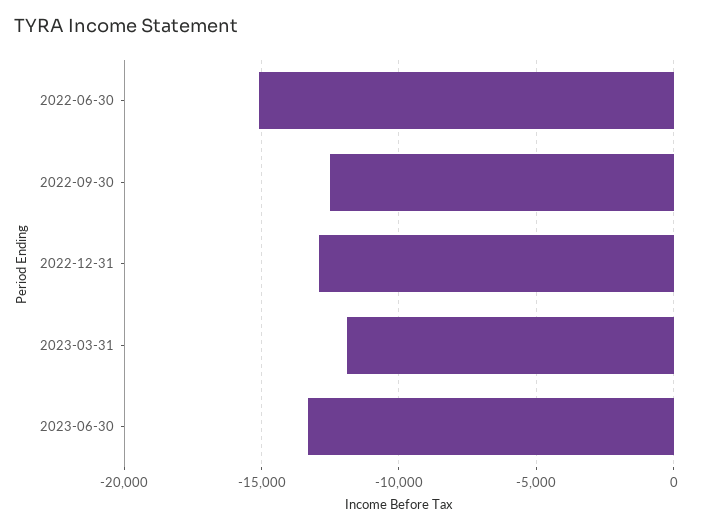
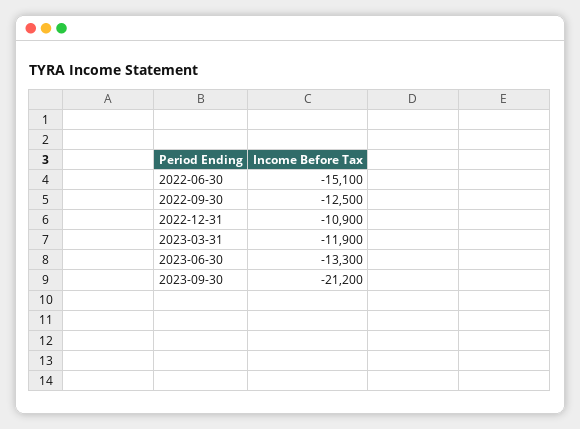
2022-12-31: -13000 -> -10900
2023-09-30: none -> -21200

